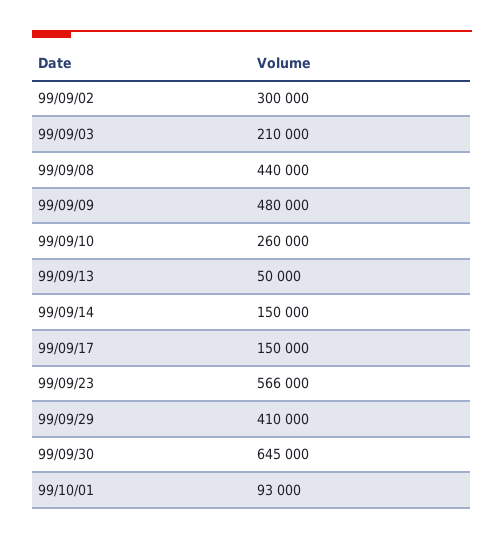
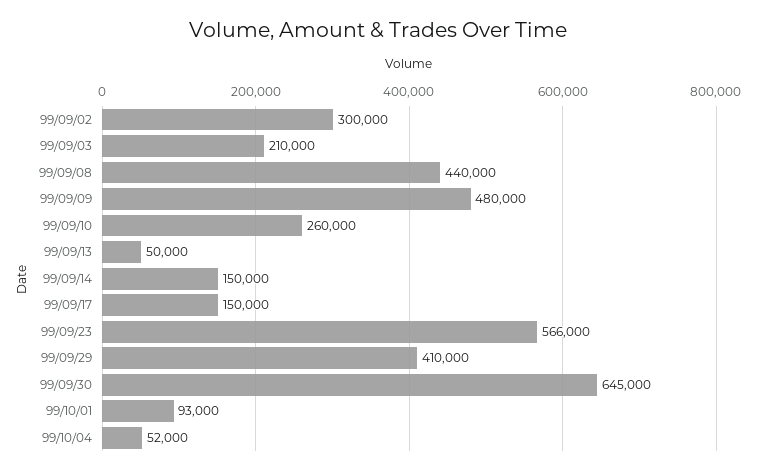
99/10/04: none -> 52000

